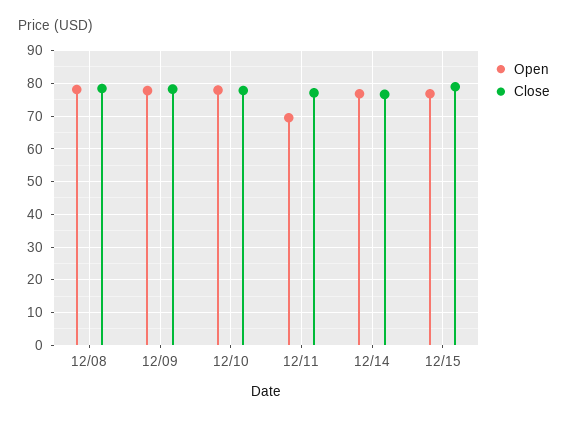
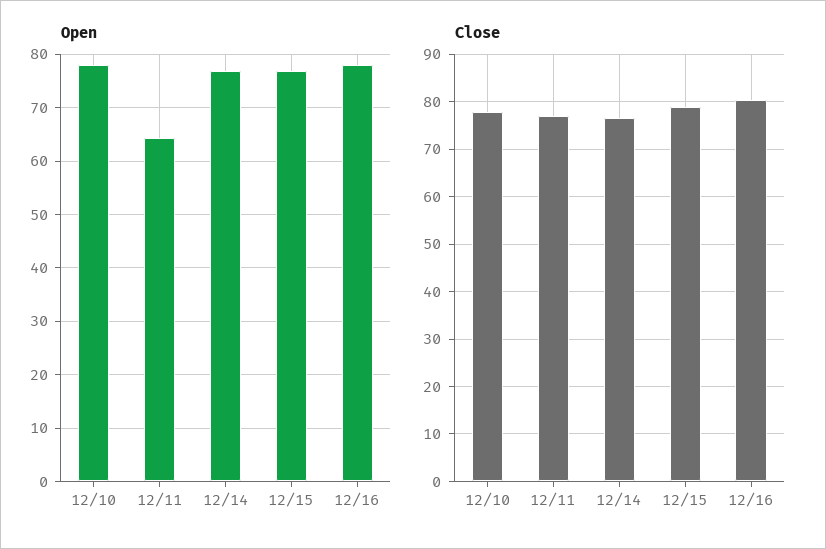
Open, 12/08: 78 -> none
Close, 12/08: 78 -> none
Open, 12/09: 78 -> none
Close, 12/09: 78 -> none
Open, 12/11: 70 -> 64
Open, 12/16: none -> 78
Close, 12/16: none -> 80

